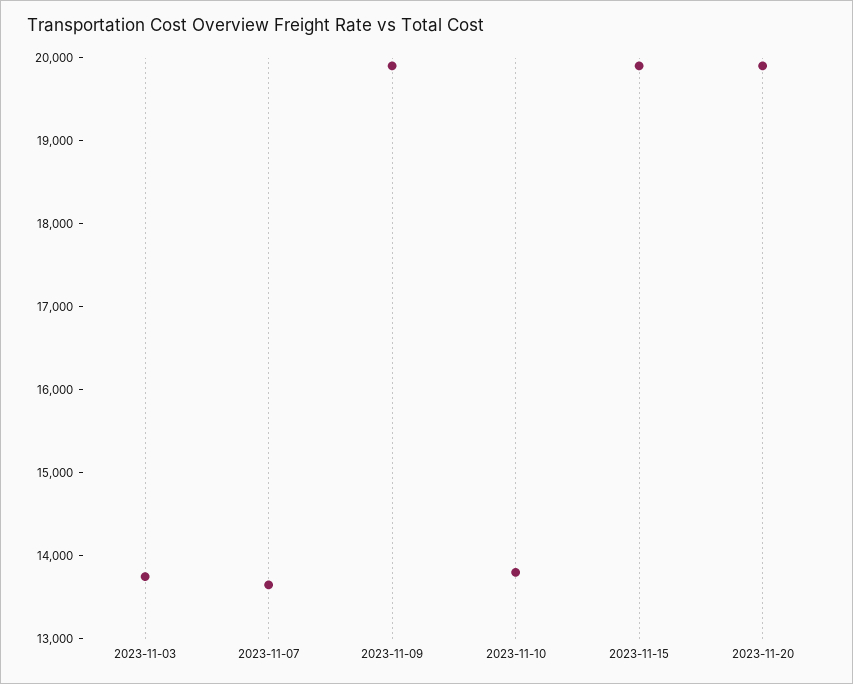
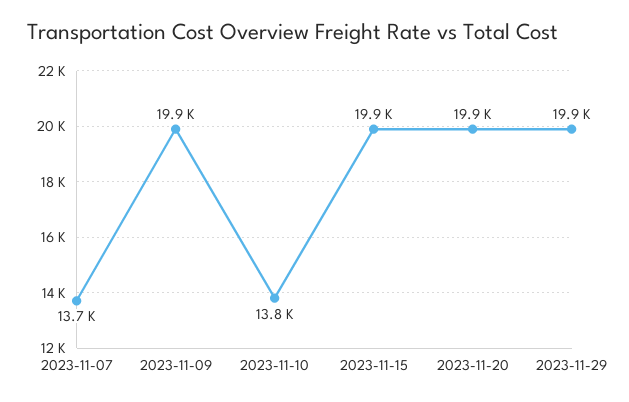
2023-11-03: 13800 -> none
2023-11-29: none -> 19900

